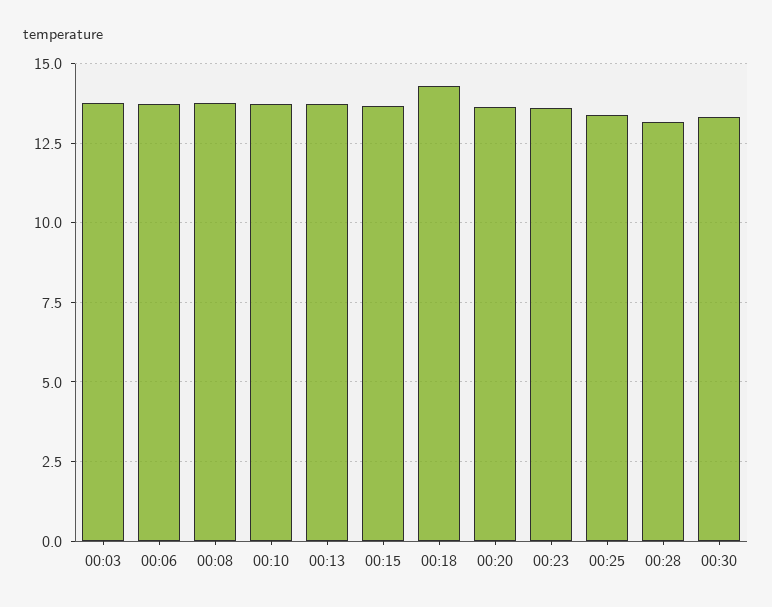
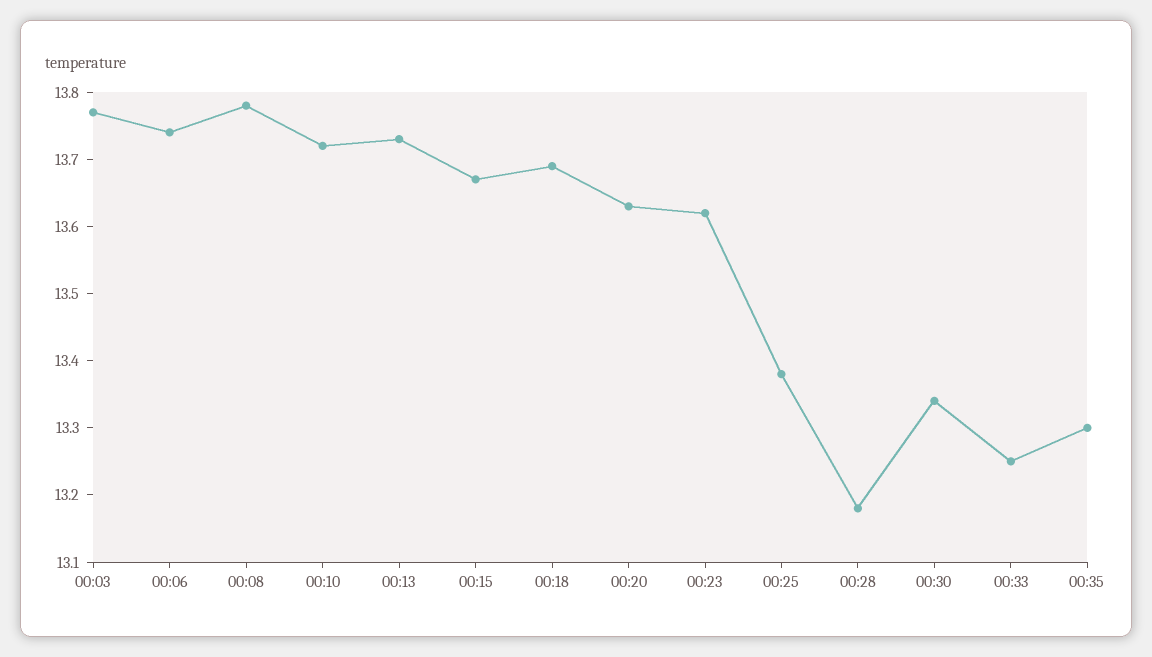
00:18: 14.25 -> 13.7
00:33: none -> 13.25
00:35: none -> 13.3

